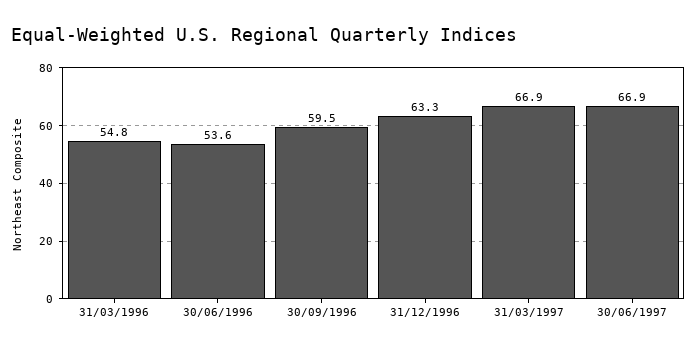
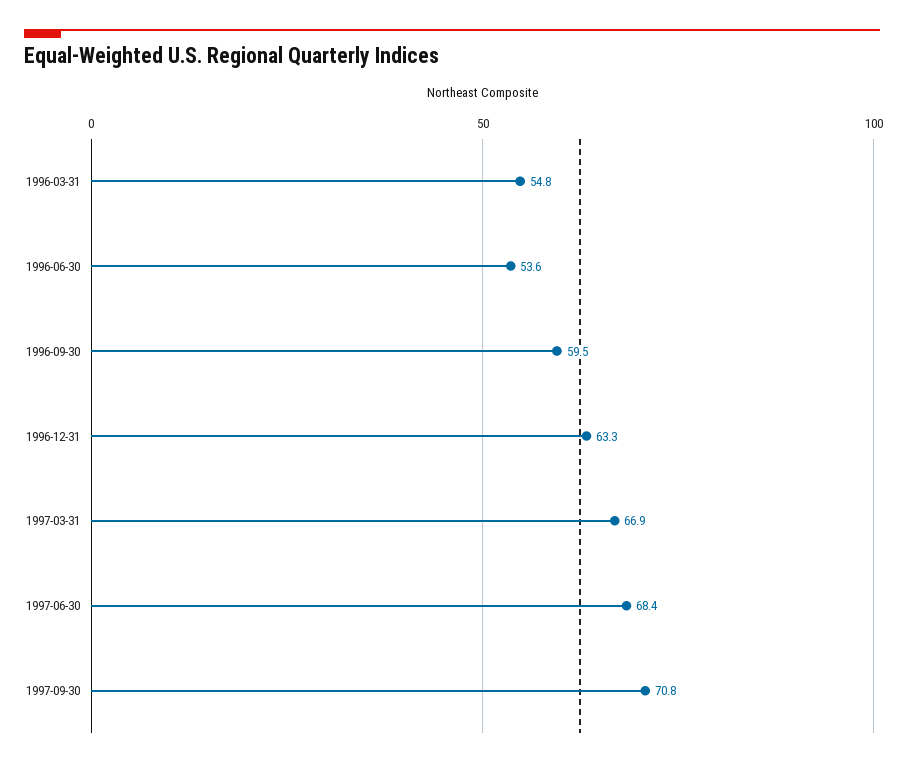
30/06/1997: 66.9 -> 68.4
1997-09-30: none -> 70.8

